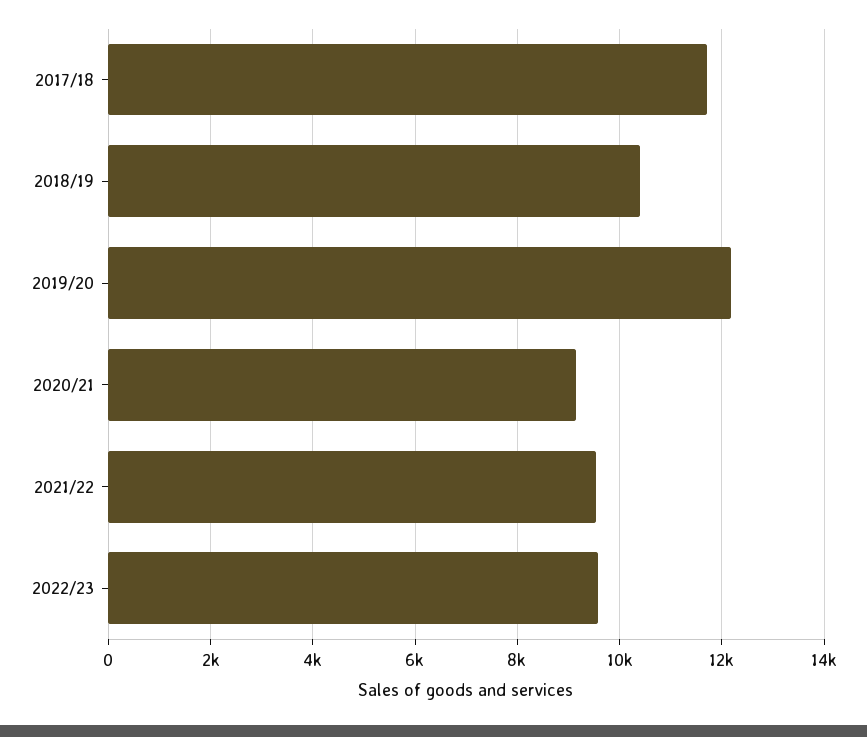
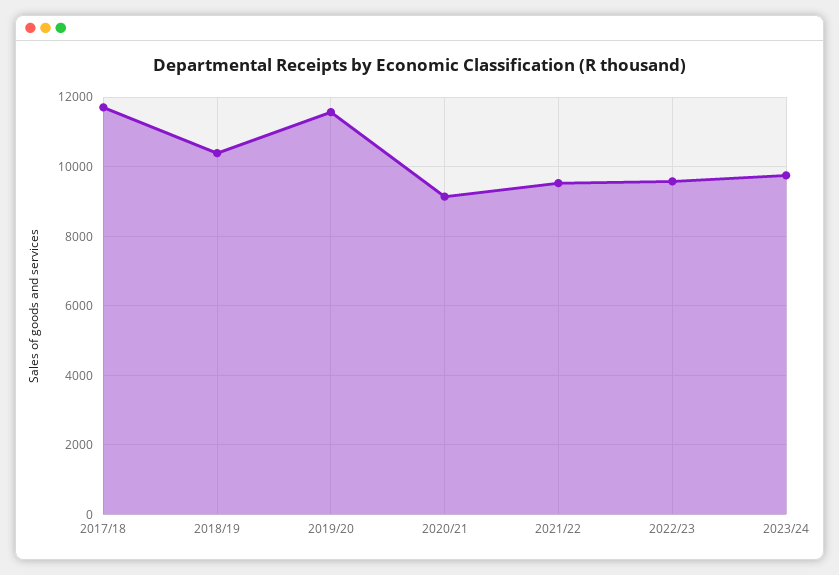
2019/20: 12200 -> 11600
2023/24: none -> 9800

